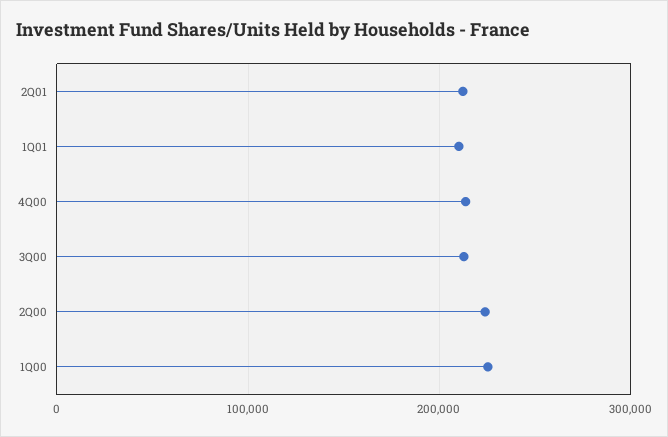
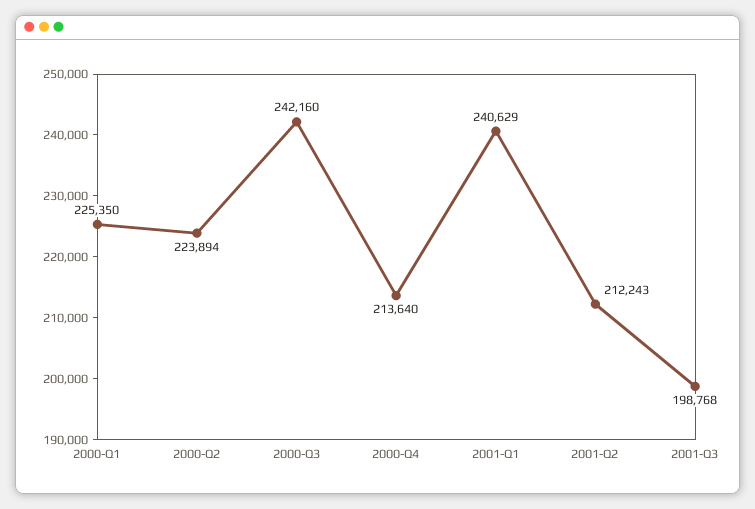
1Q01: 210000 -> 240629
3Q00: 210000 -> 242160
2001-Q3: none -> 198768

